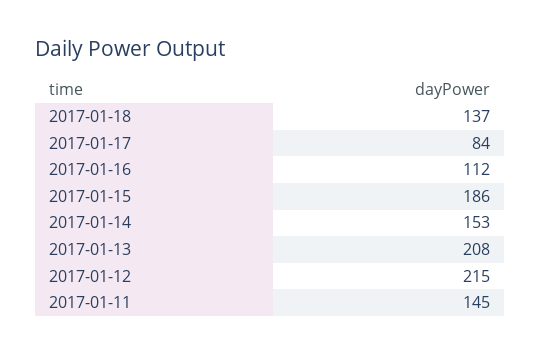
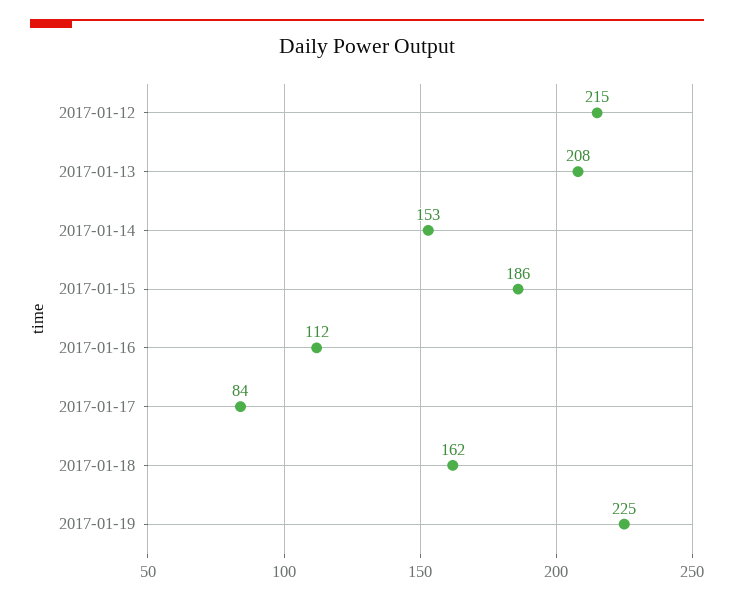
2017-01-18: 137 -> 162
2017-01-11: 145 -> none
2017-01-19: none -> 225

